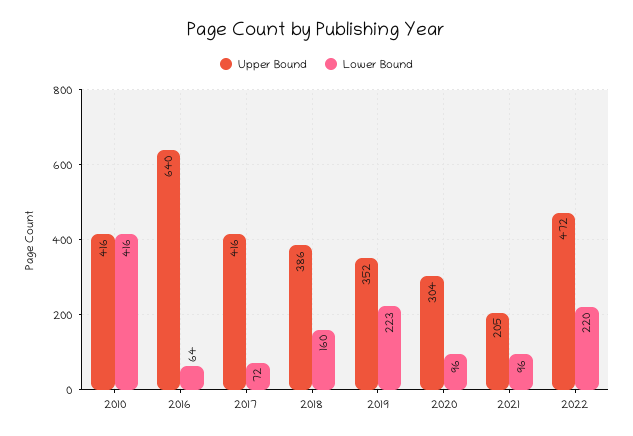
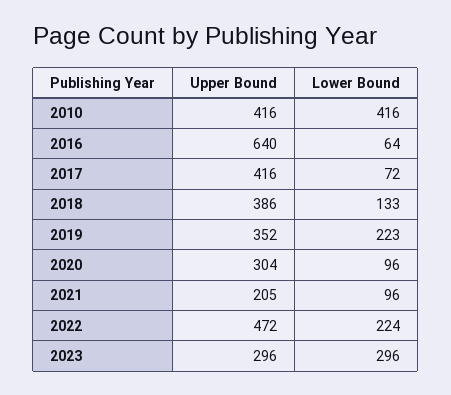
Lower Bound, 2018: 160 -> 133
Lower Bound, 2022: 220 -> 224
Upper Bound, 2023: none -> 296
Lower Bound, 2023: none -> 296

